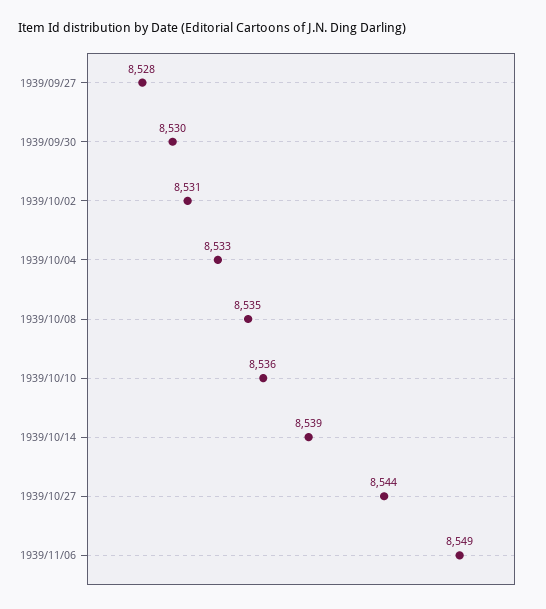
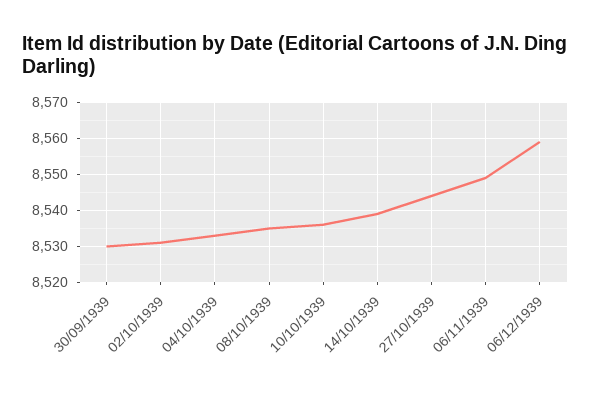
1939/09/27: 8528 -> none
06/12/1939: none -> 8560

